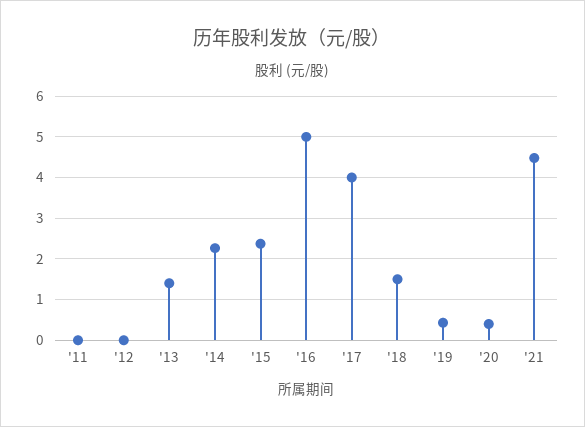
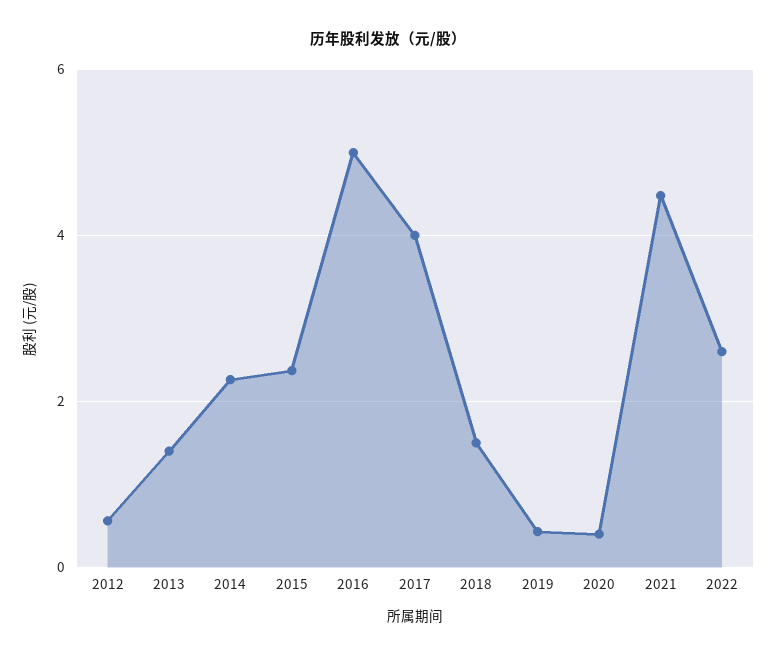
'11: 0 -> none
'12: 0 -> 0.6
2022: none -> 2.6

